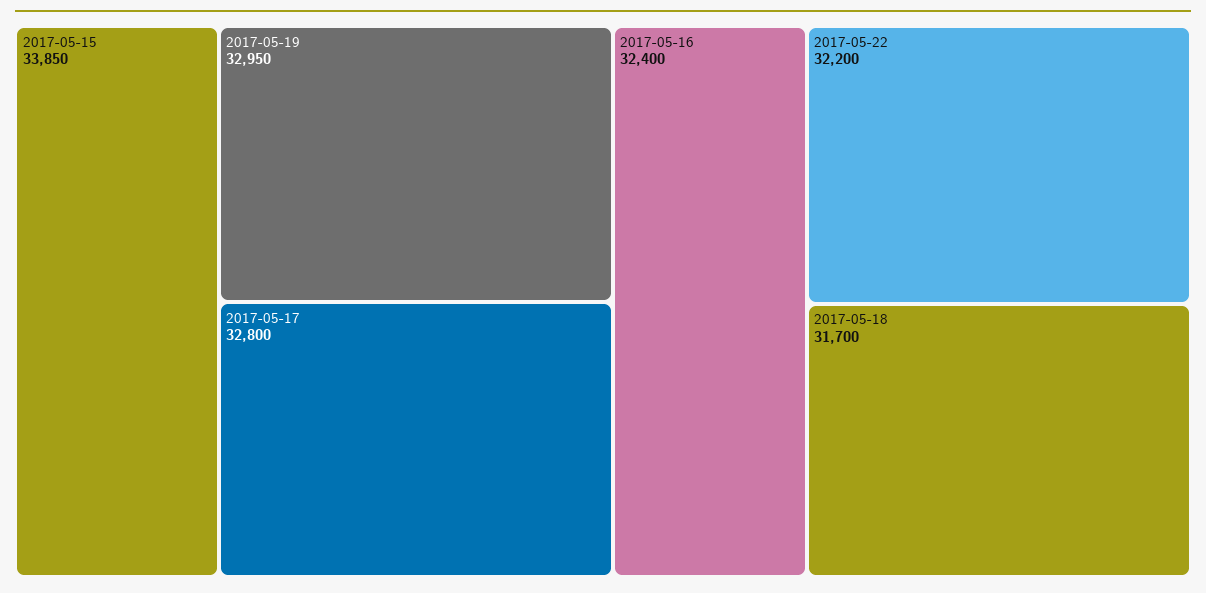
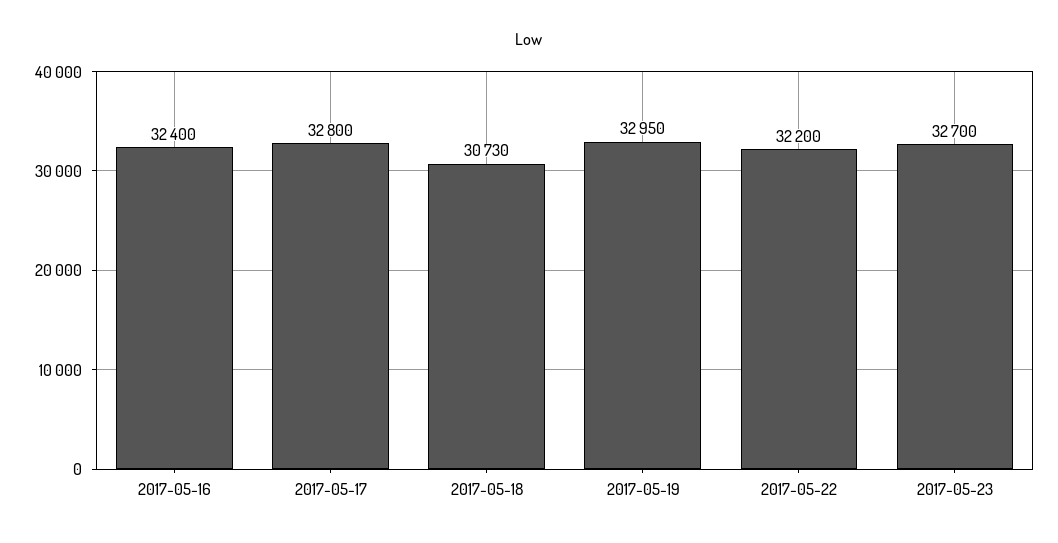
2017-05-15: 33850 -> none
2017-05-18: 31700 -> 30730
2017-05-23: none -> 32700

